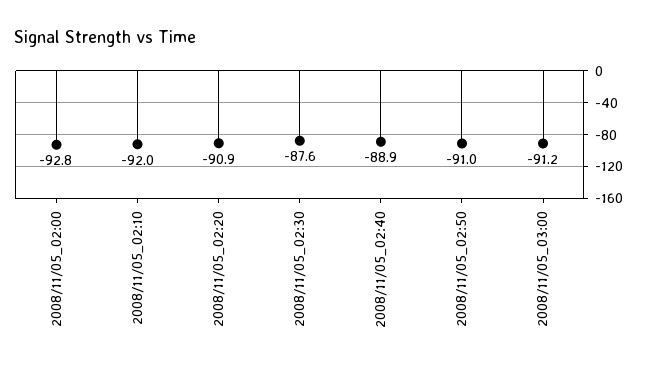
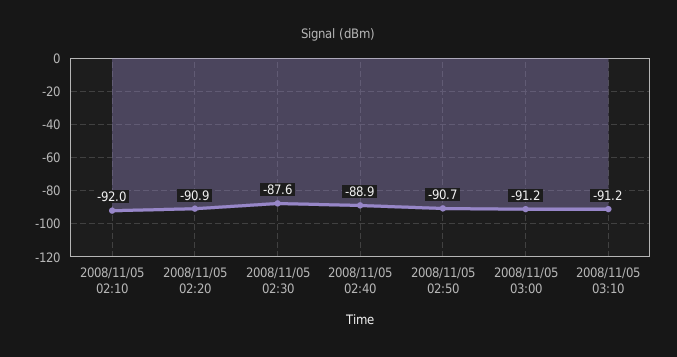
2008/11/05_02:00: -92.8 -> none
2008/11/05_02:50: -91 -> -90.7
2008/11/05 03:10: none -> -91.2

